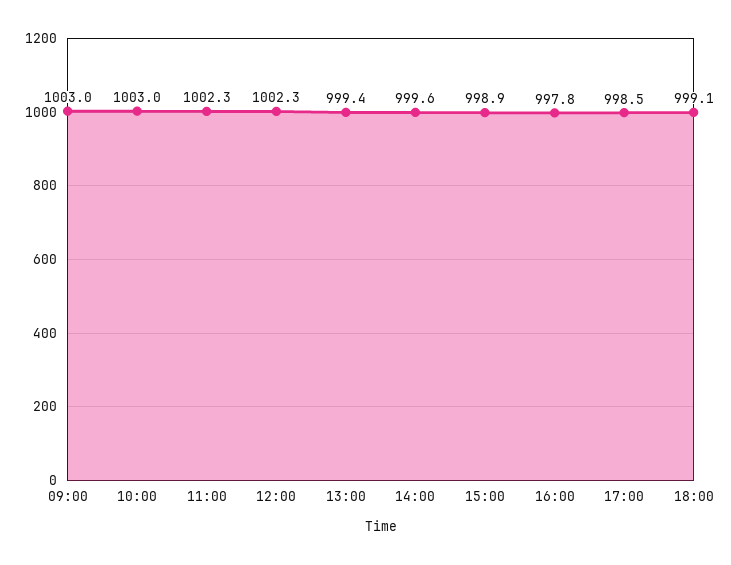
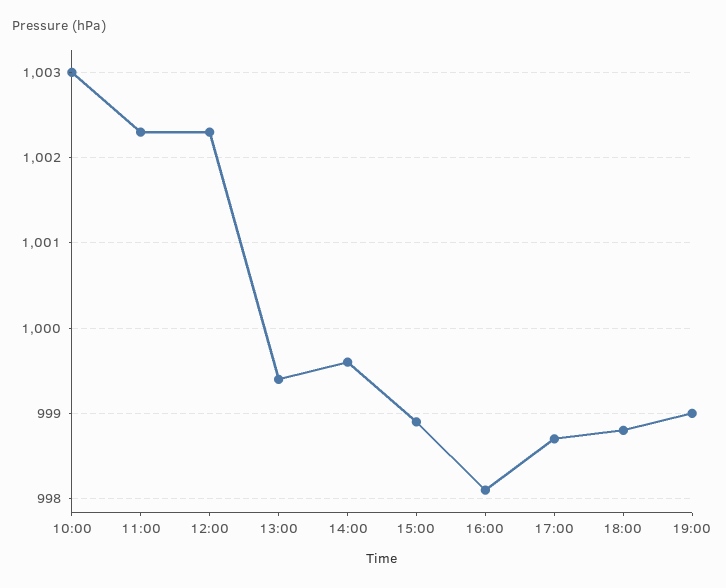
09:00: 1003 -> none
16:00: 997.8 -> 998.1
17:00: 998.5 -> 998.7
18:00: 999.1 -> 998.8
19:00: none -> 999

